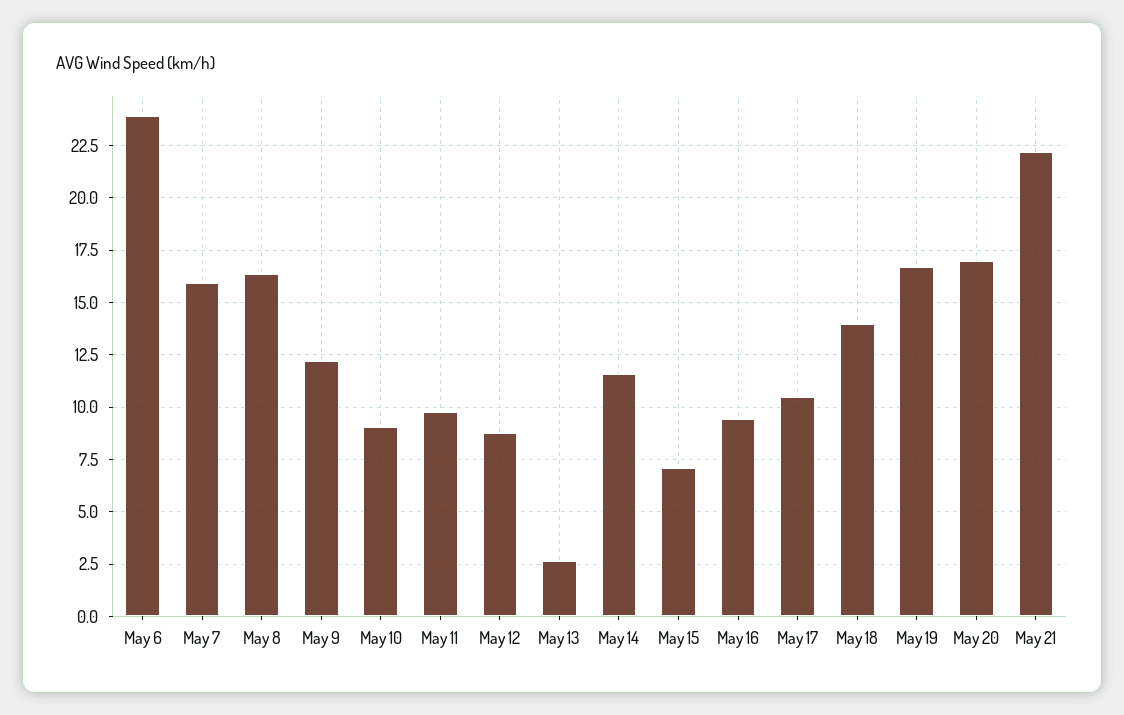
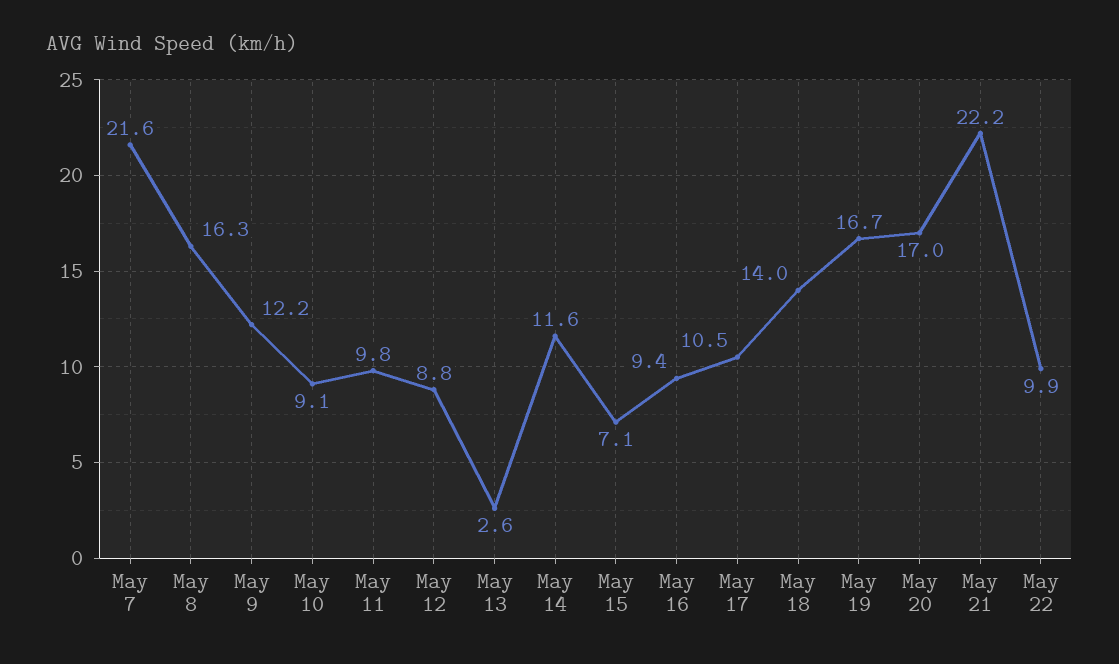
May 6: 24 -> none
May 7: 16 -> 21.6
May 22: none -> 9.9

